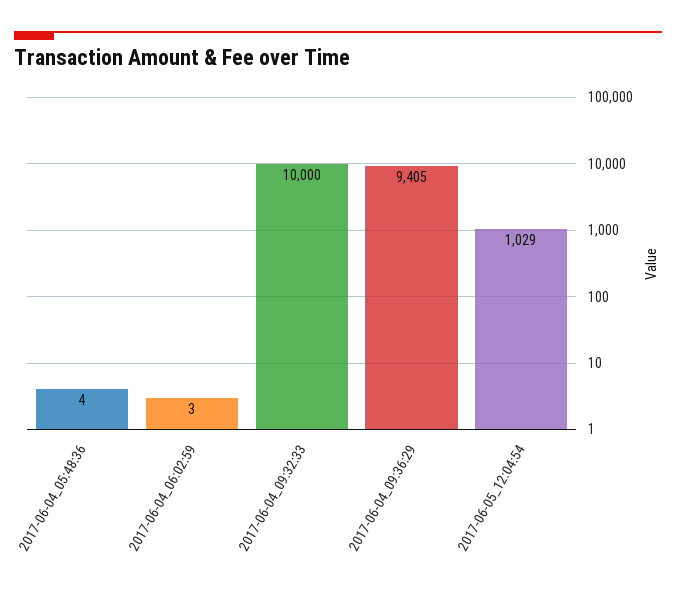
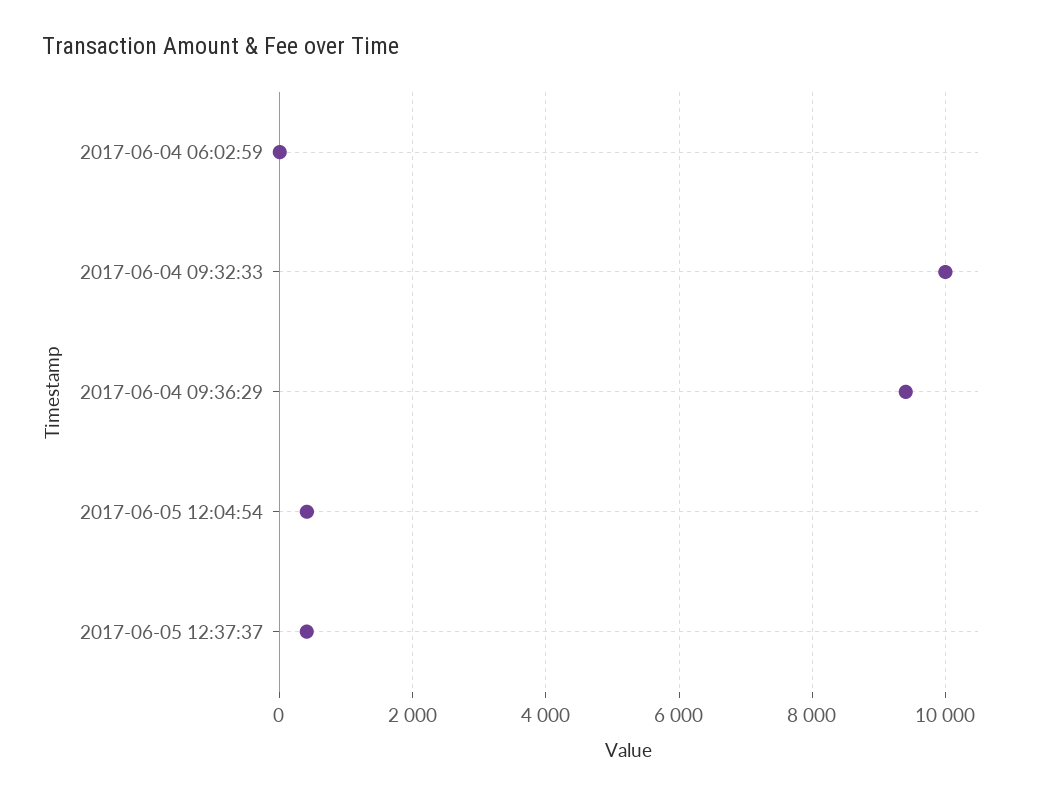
2017-06-04_05:48:36: 4 -> none
2017-06-05_12:04:54: 1029 -> 400
2017-06-05 12:37:37: none -> 400

